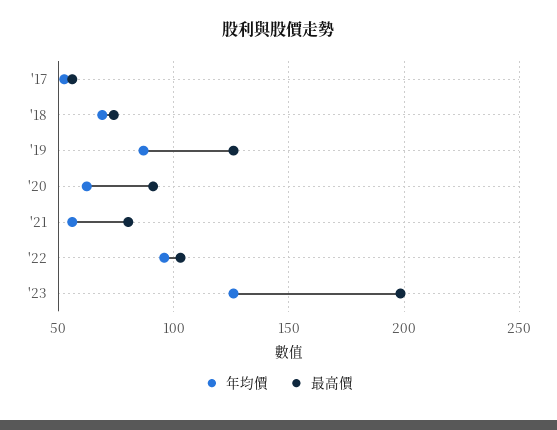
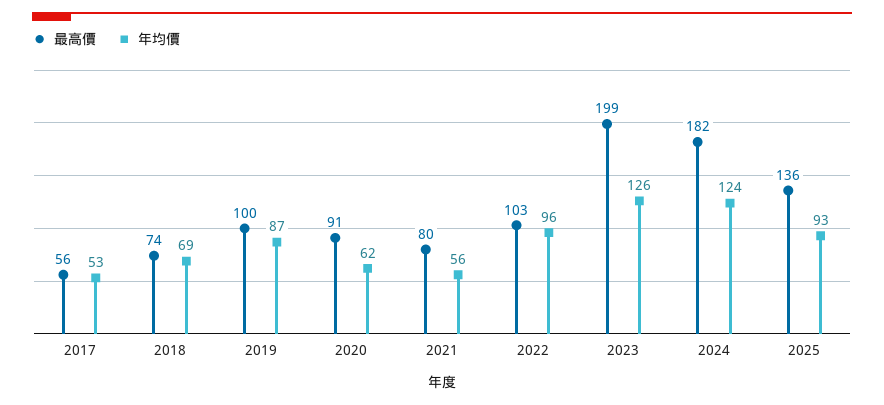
最高價, '19: 125 -> 100
最高價, 2024: none -> 182
年均價, 2024: none -> 124
最高價, 2025: none -> 136
年均價, 2025: none -> 93

